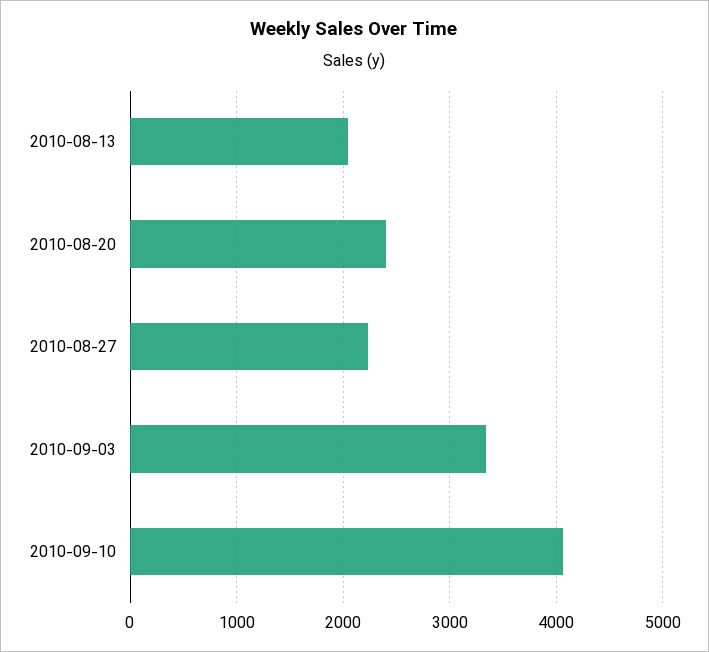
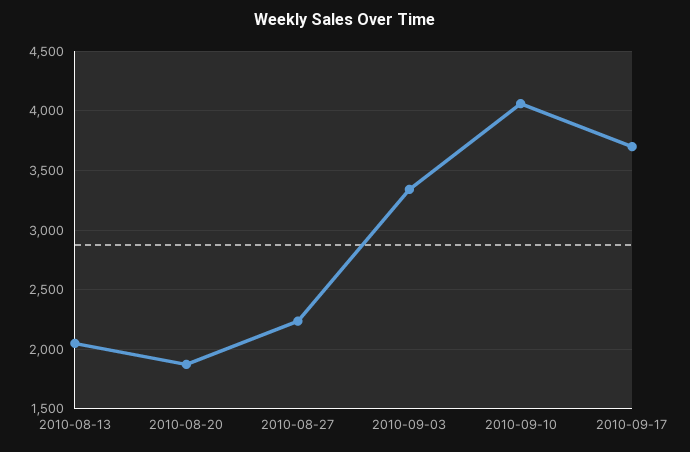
2010-08-20: 2400 -> 1900
2010-09-17: none -> 3700

